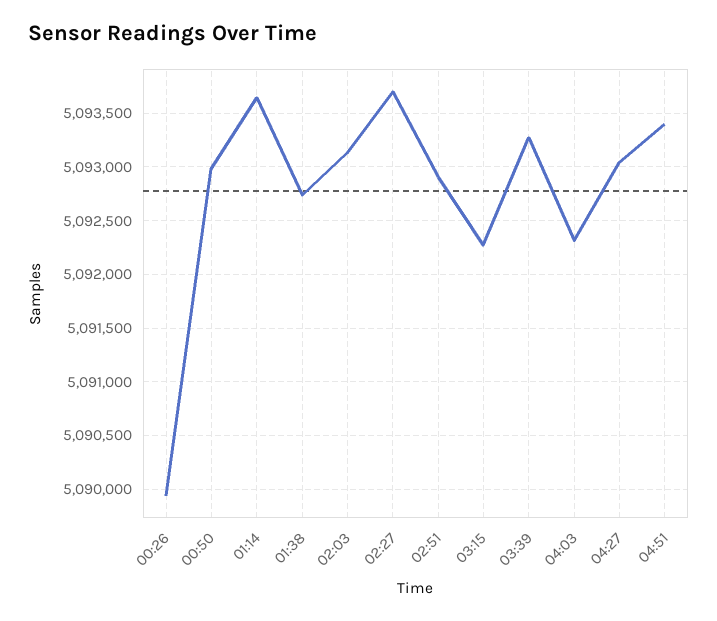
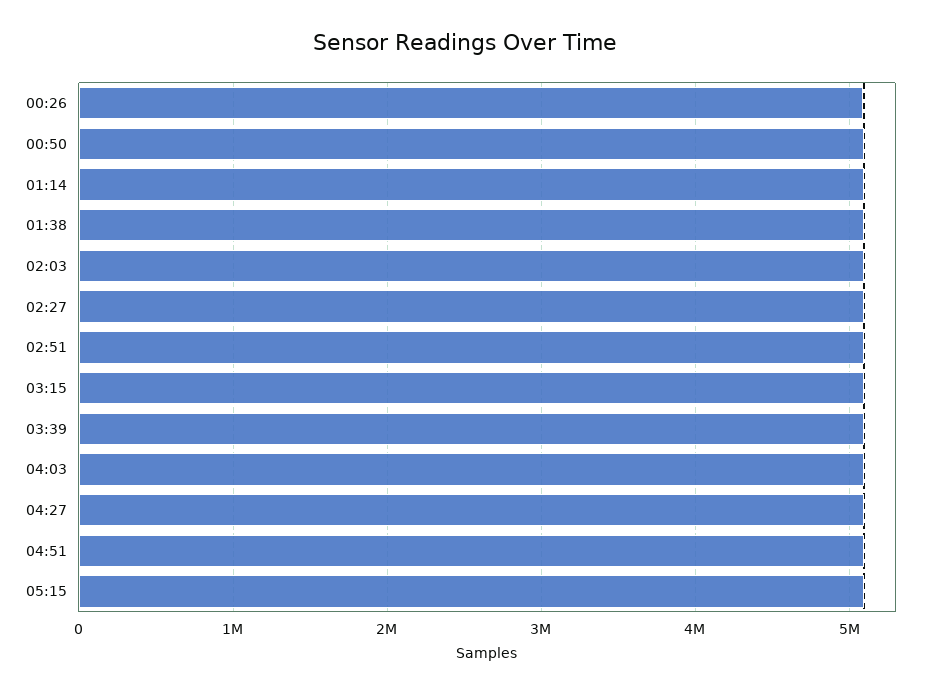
05:15: none -> 5100000

